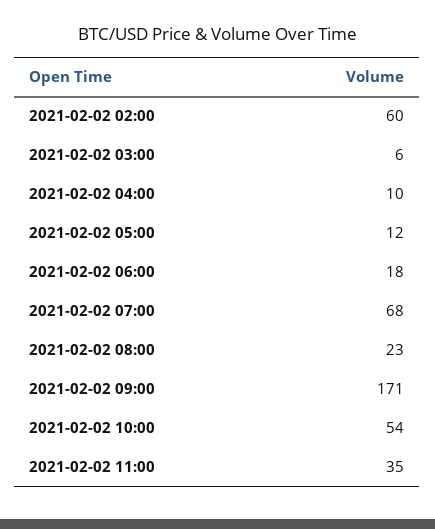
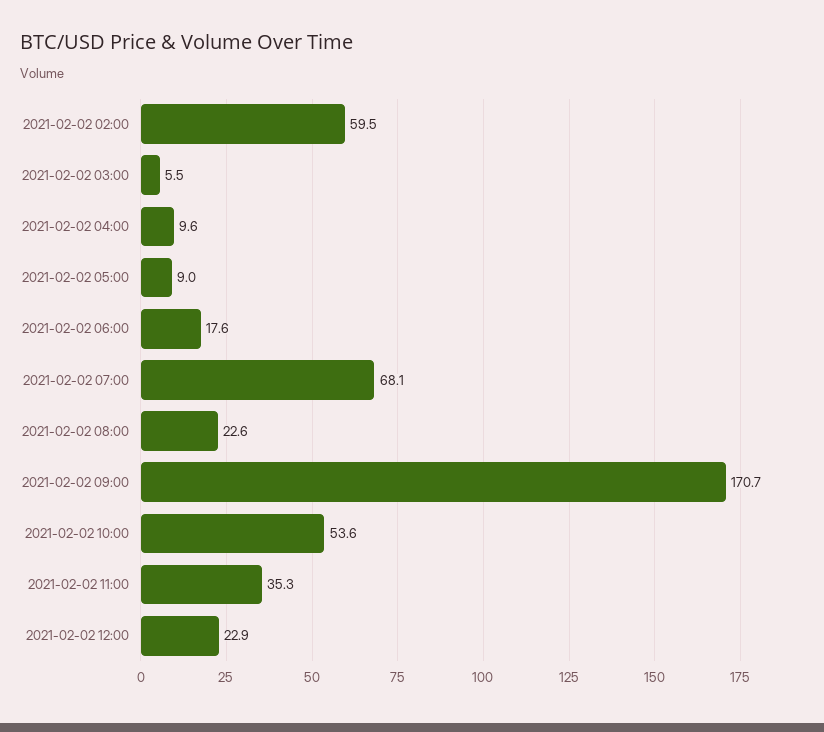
2021-02-02 05:00: 12 -> 9
2021-02-02 12:00: none -> 22.9

